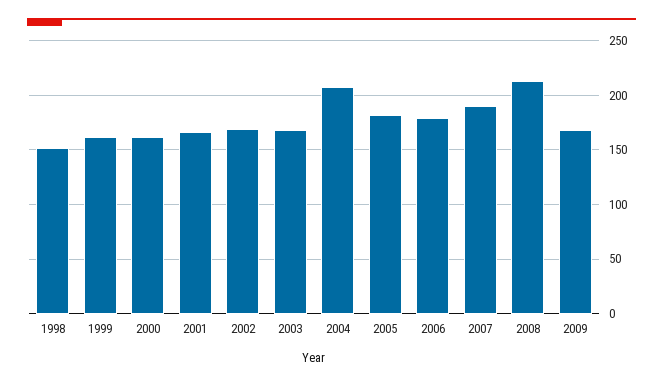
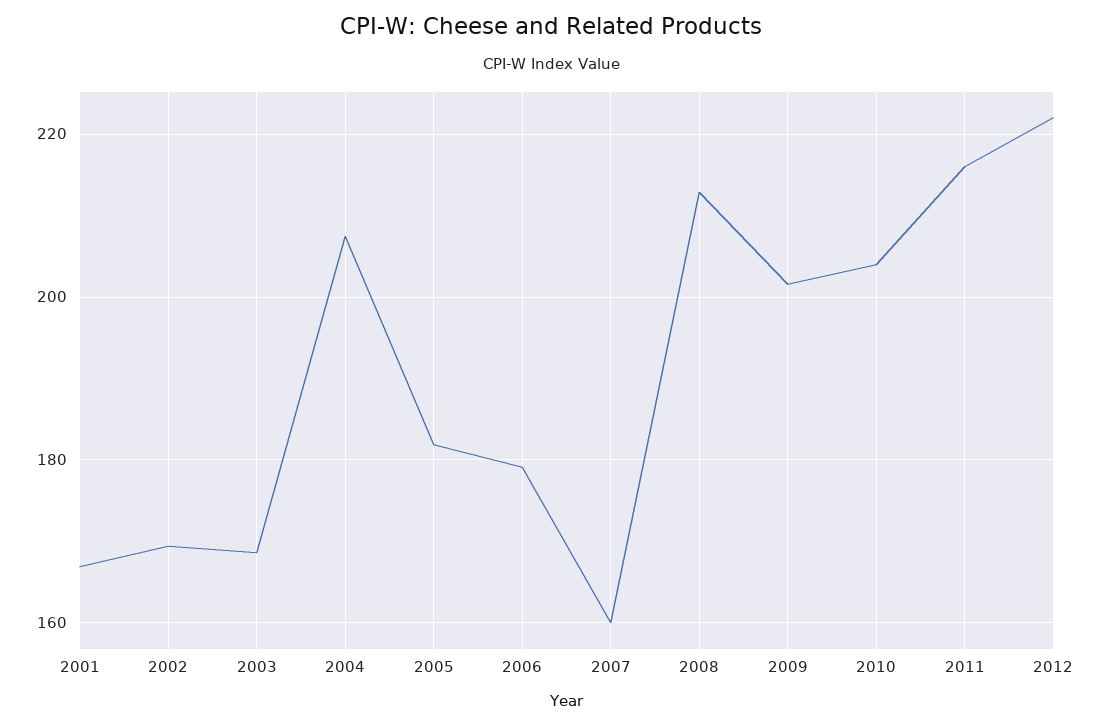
1998: 150 -> none
1999: 160 -> none
2000: 160 -> none
2007: 190 -> 160
2009: 170 -> 202
2010: none -> 204
2011: none -> 216
2012: none -> 222

